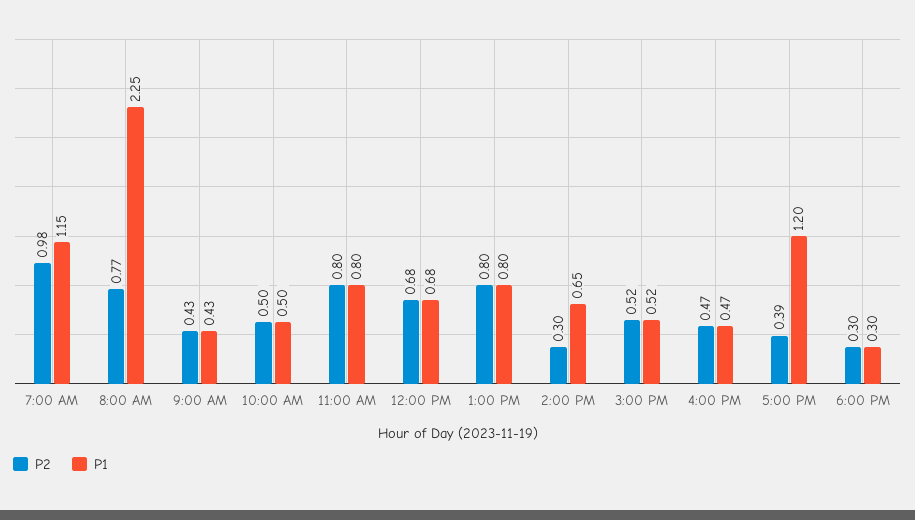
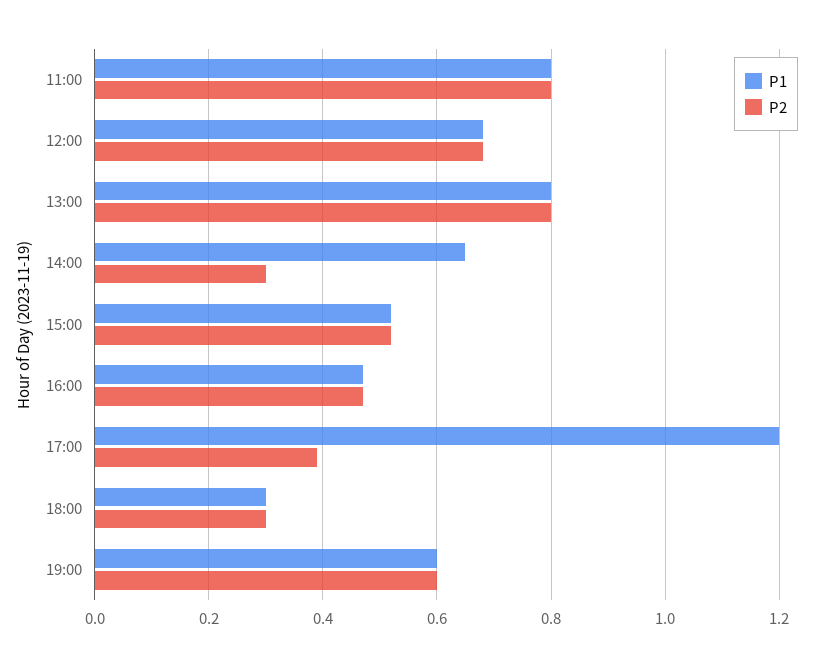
P2, 7:00 AM: 0.98 -> none
P1, 7:00 AM: 1.15 -> none
P2, 8:00 AM: 0.77 -> none
P1, 8:00 AM: 2.25 -> none
P2, 9:00 AM: 0.43 -> none
P1, 9:00 AM: 0.43 -> none
P2, 10:00 AM: 0.5 -> none
P1, 10:00 AM: 0.5 -> none
P1, 19:00: none -> 0.6
P2, 19:00: none -> 0.6

